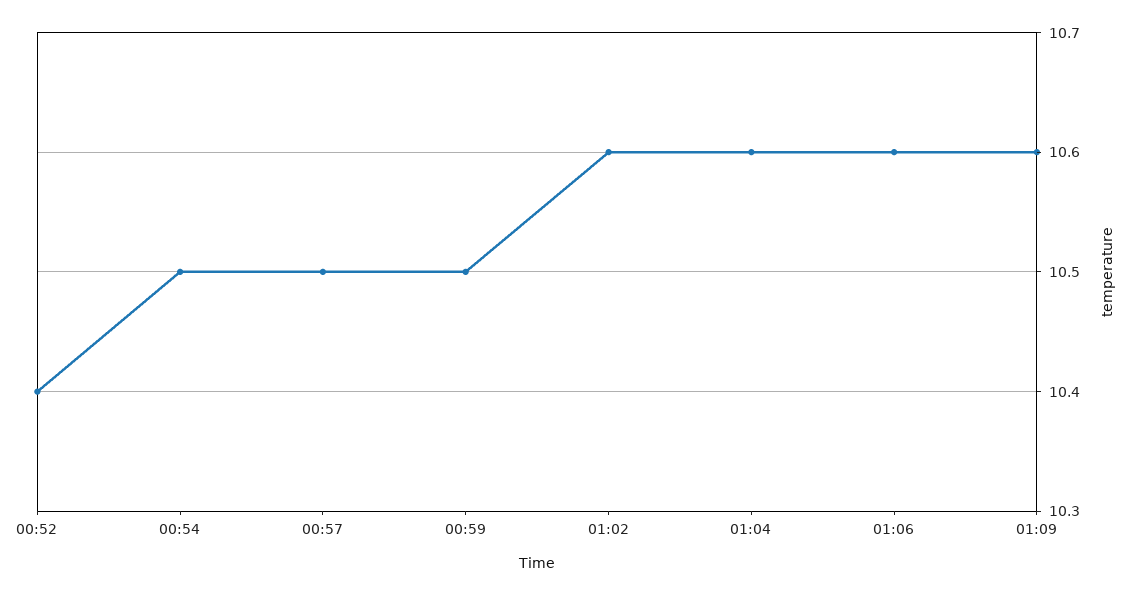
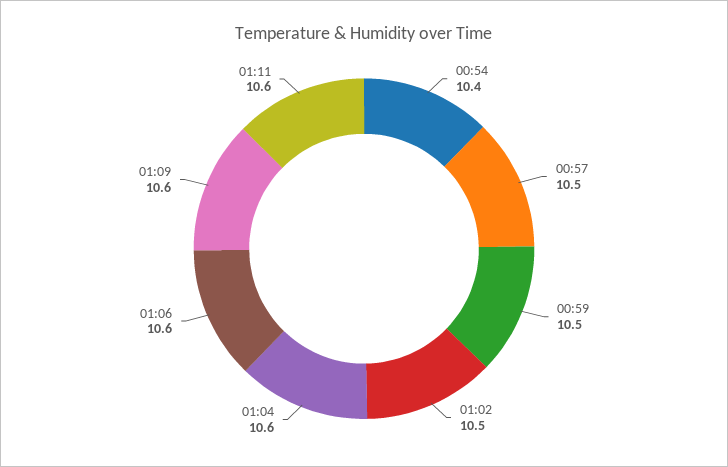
00:52: 10.4 -> none
00:54: 10.5 -> 10.4
01:02: 10.6 -> 10.5
01:11: none -> 10.6

